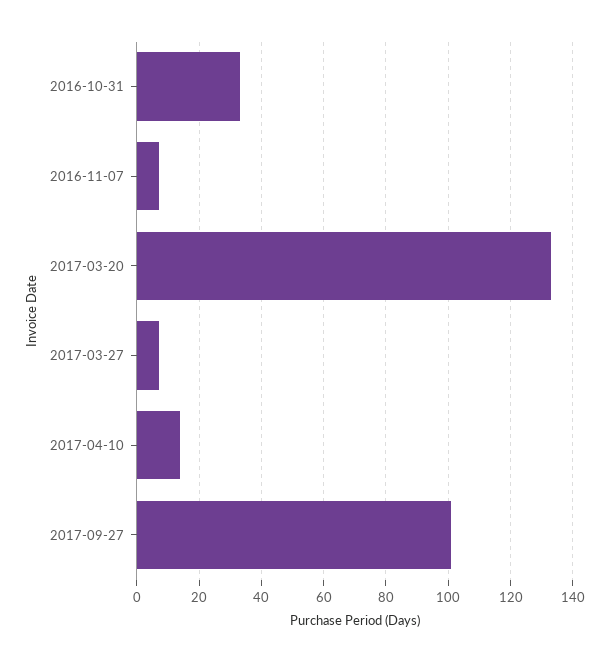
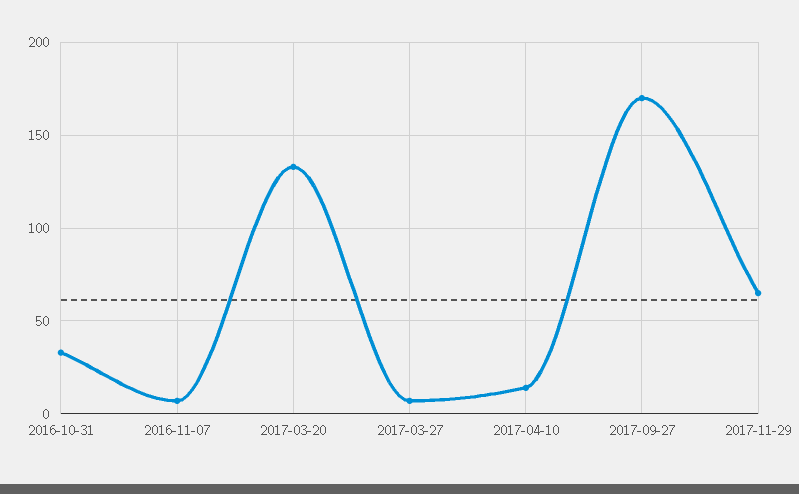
2017-09-27: 100 -> 170
2017-11-29: none -> 65

